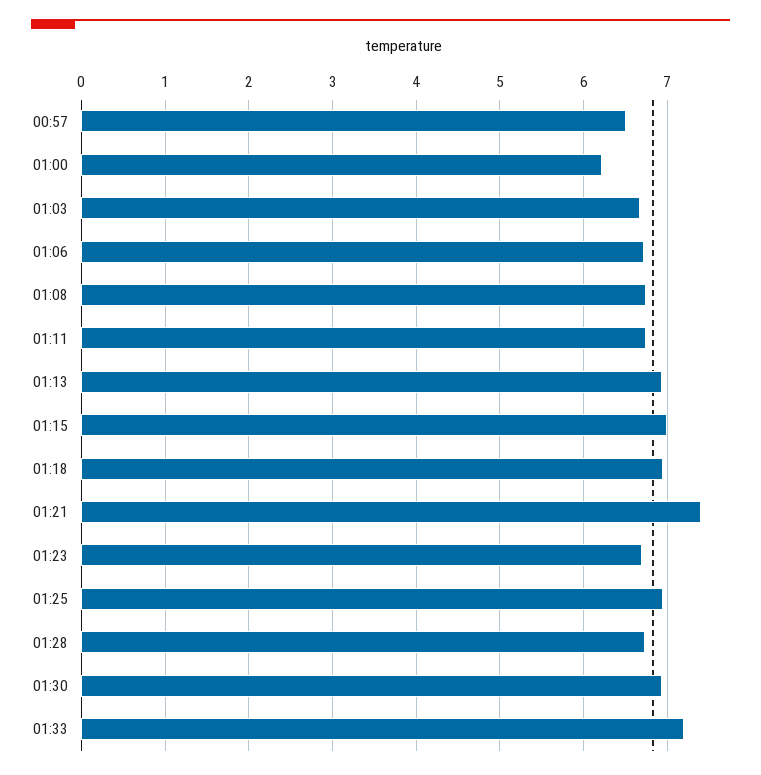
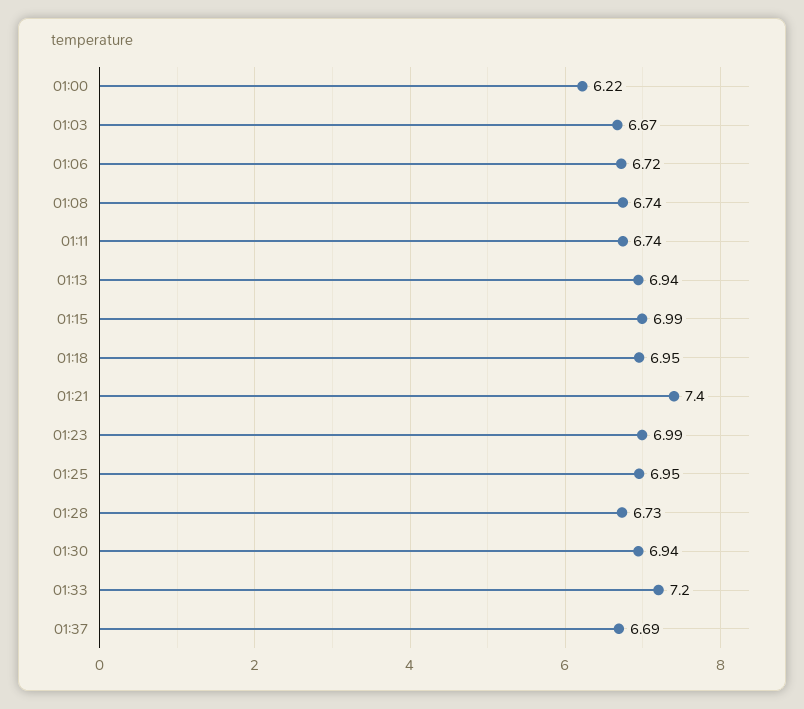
00:57: 6.5 -> none
01:23: 6.7 -> 6.99
01:37: none -> 6.69

